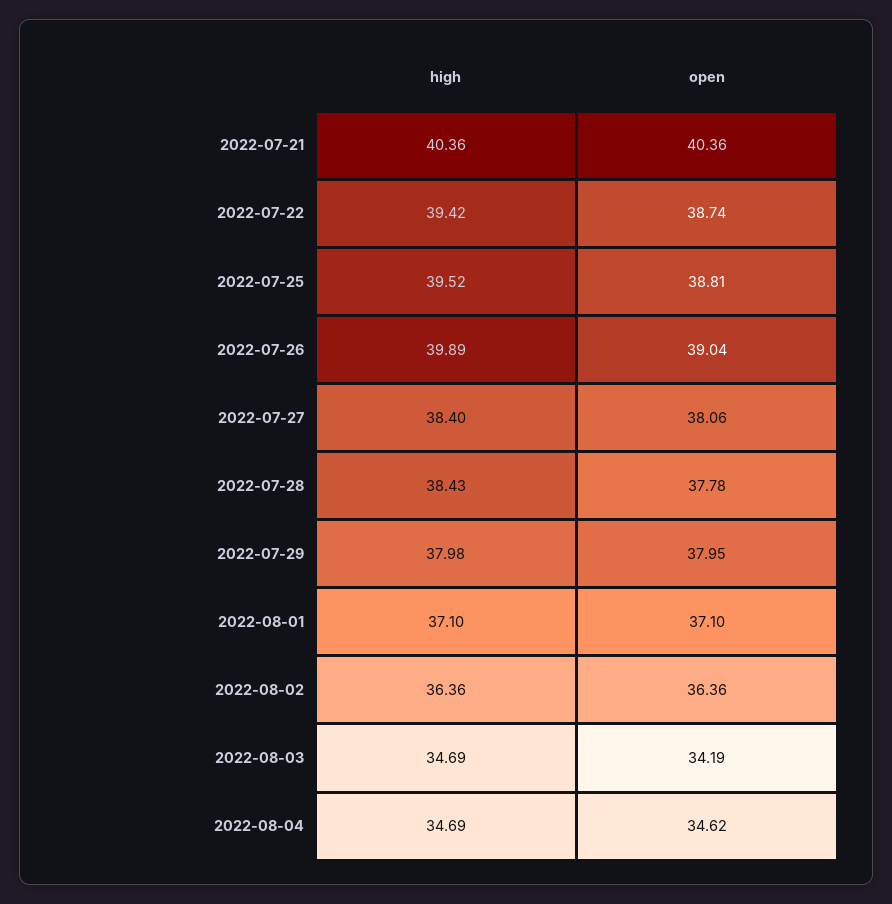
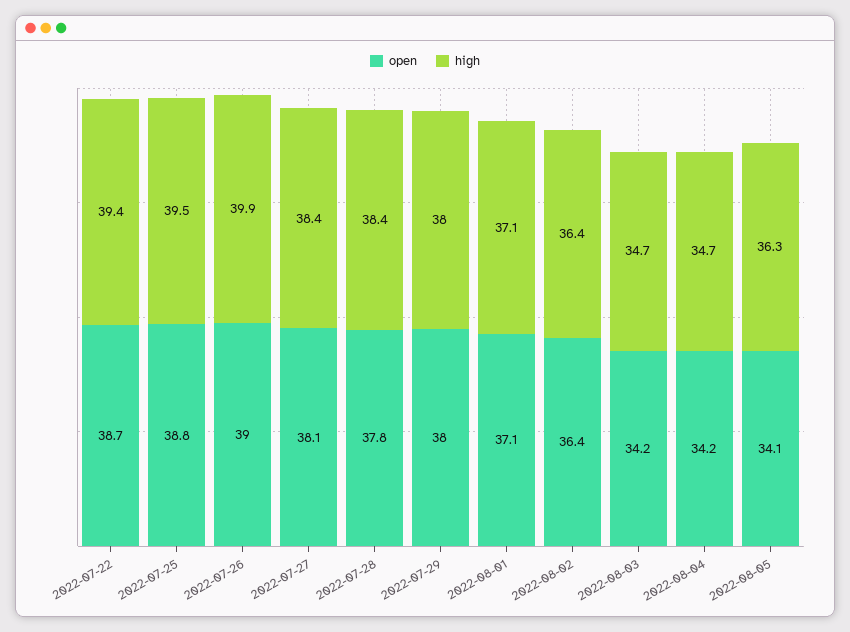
high, 2022-07-21: 40.36 -> none
open, 2022-07-21: 40.36 -> none
open, 2022-08-04: 34.62 -> 34.2
open, 2022-08-05: none -> 34.1
high, 2022-08-05: none -> 36.3

